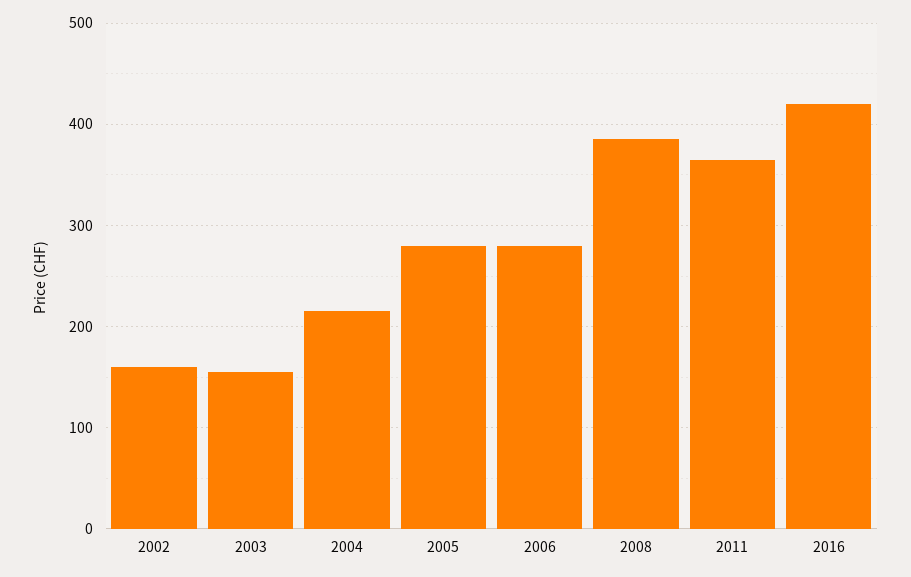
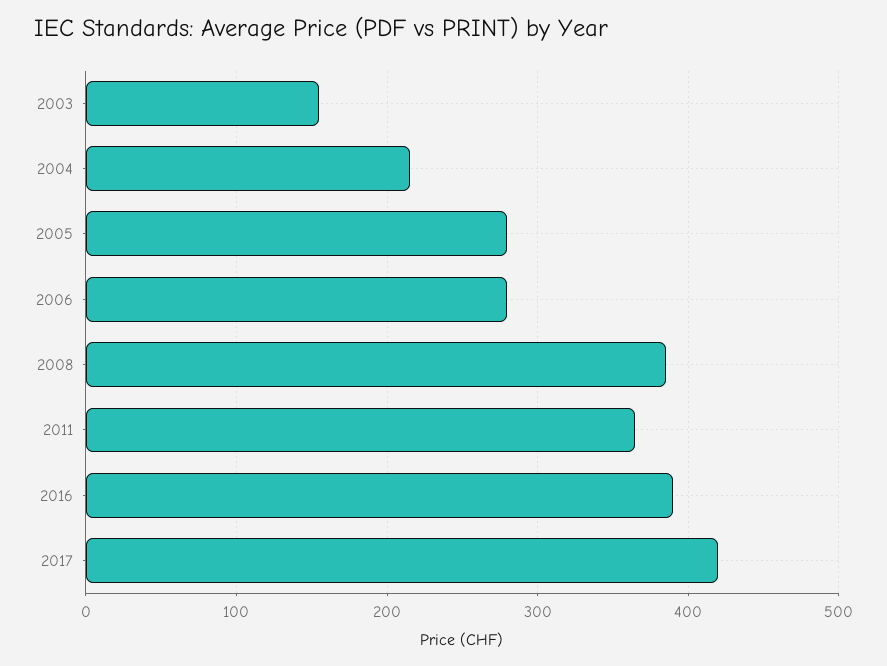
2002: 160 -> none
2016: 420 -> 390
2017: none -> 420

